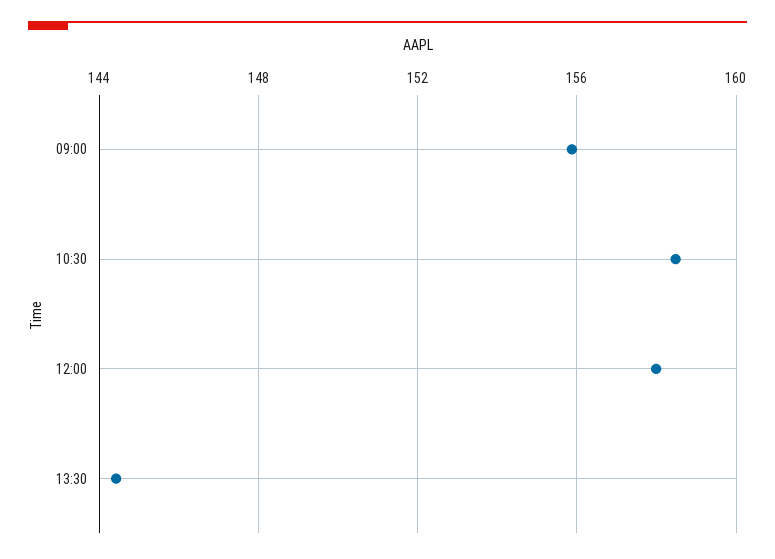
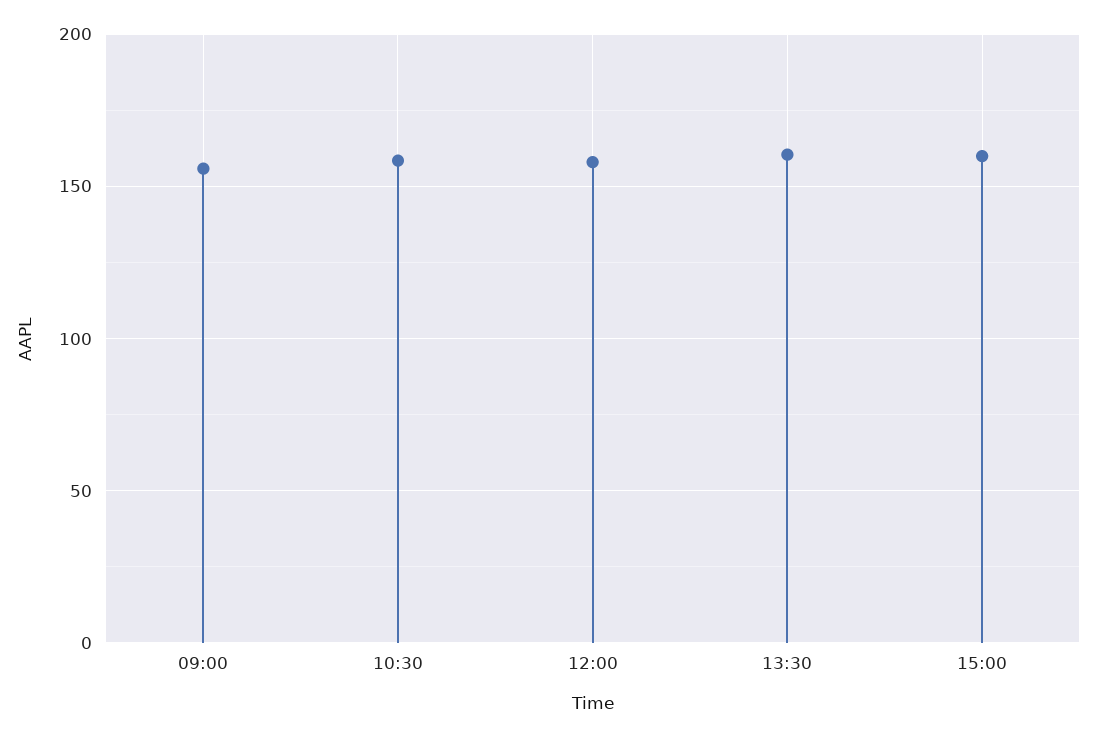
13:30: 144.5 -> 160
15:00: none -> 160

